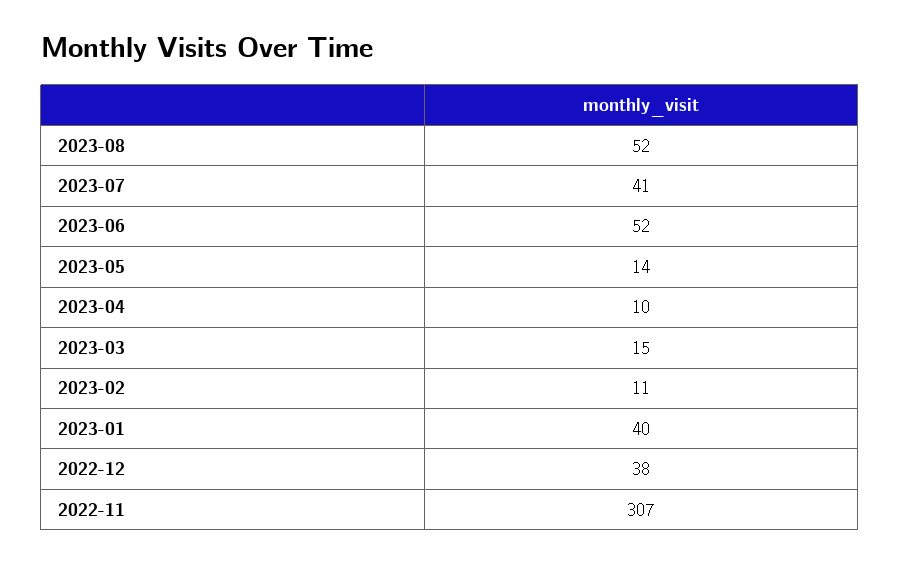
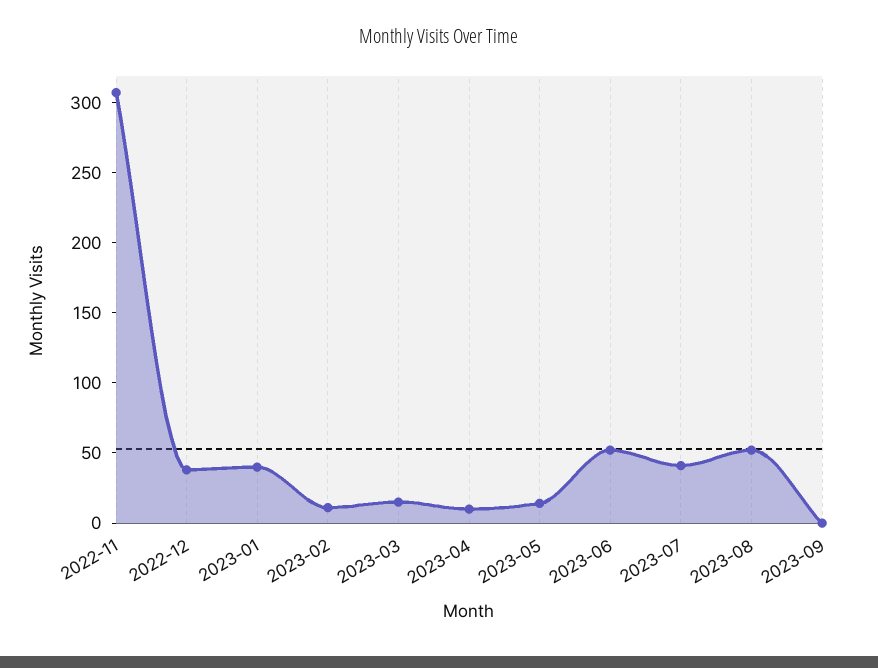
2023-09: none -> 0

